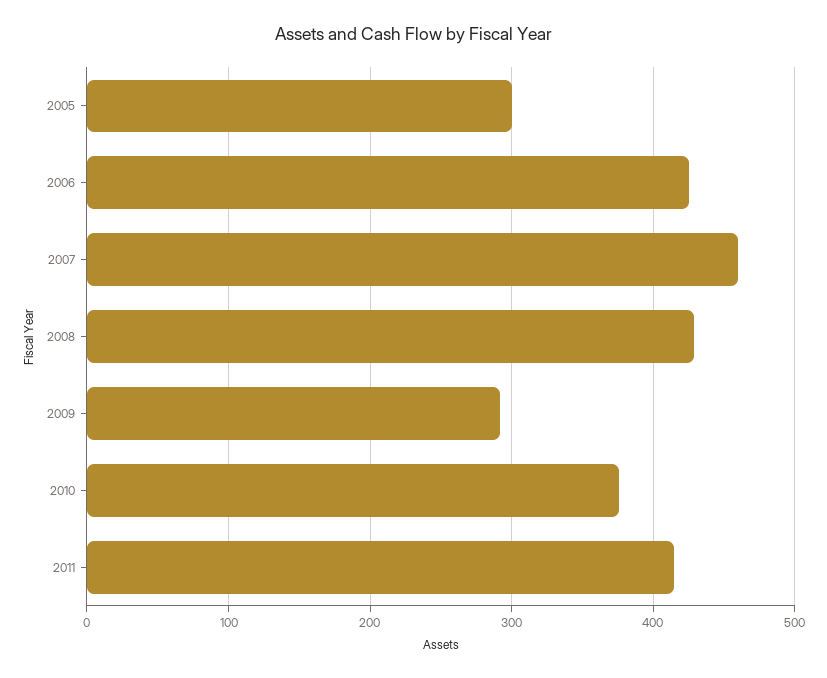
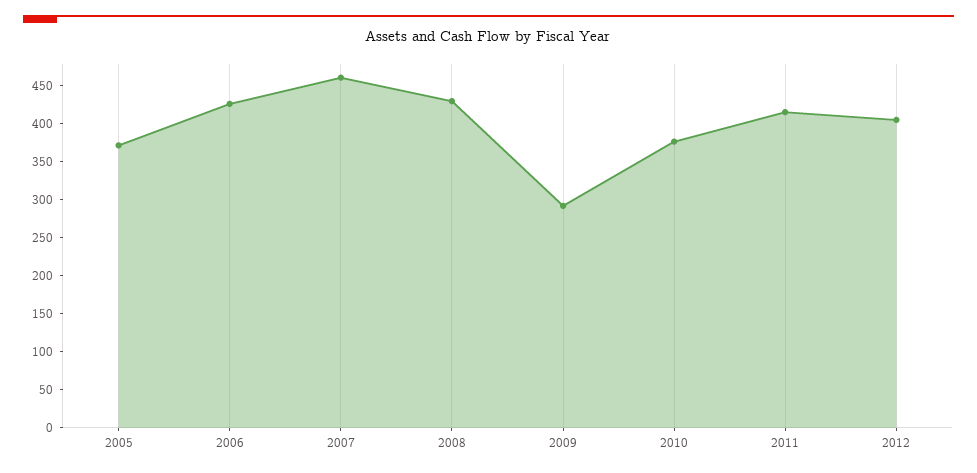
2005: 300 -> 375
2012: none -> 400

